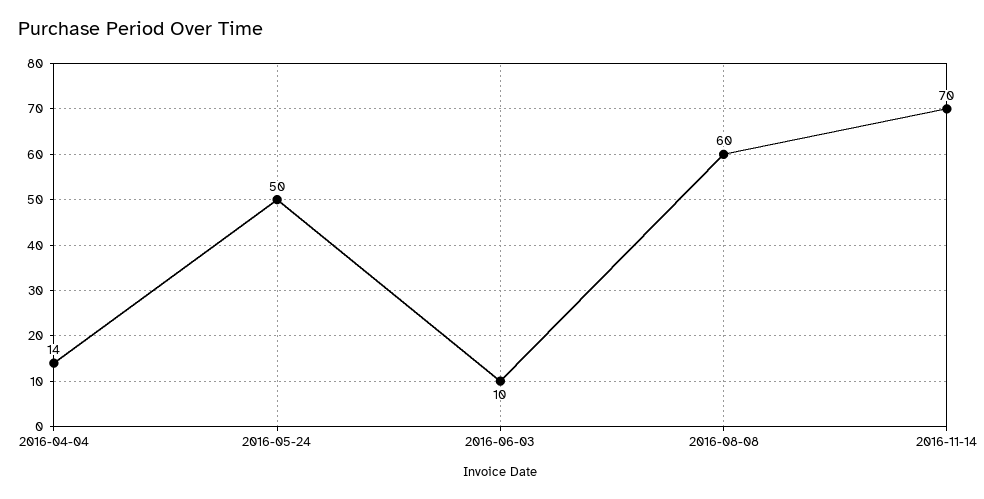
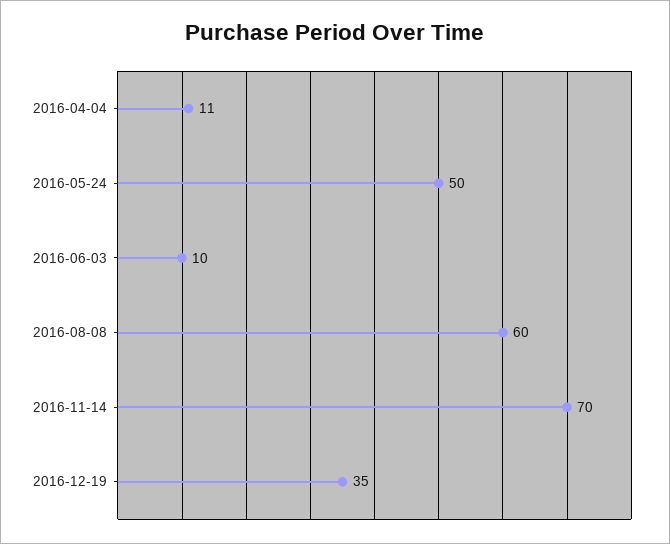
2016-04-04: 14 -> 11
2016-12-19: none -> 35

